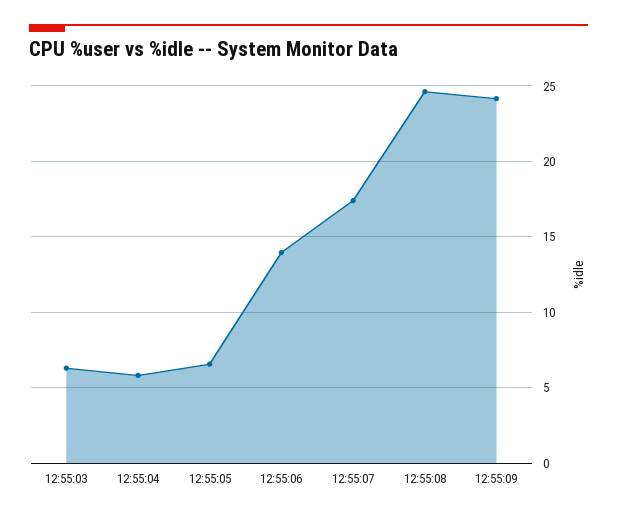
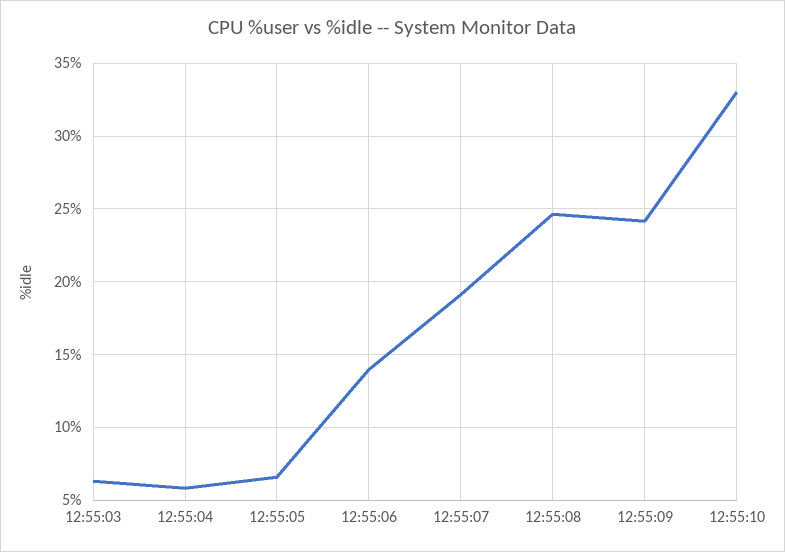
12:55:07: 17.5 -> 19
12:55:10: none -> 33

